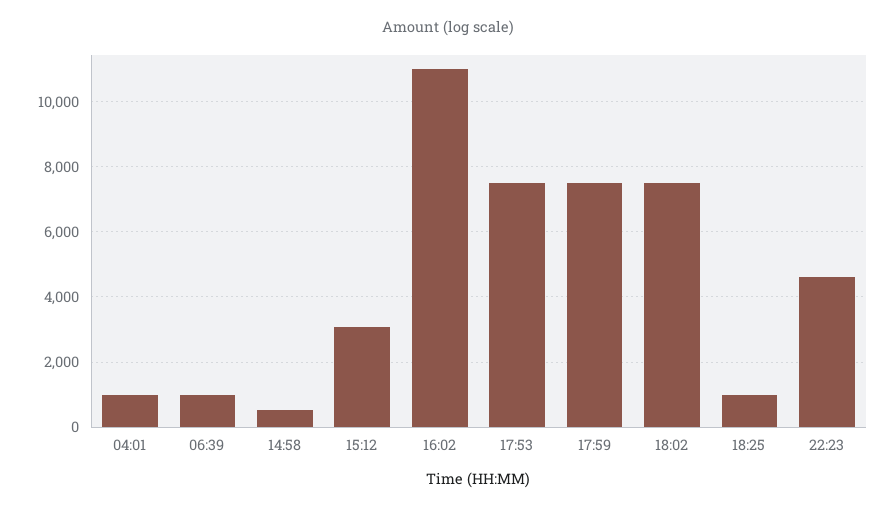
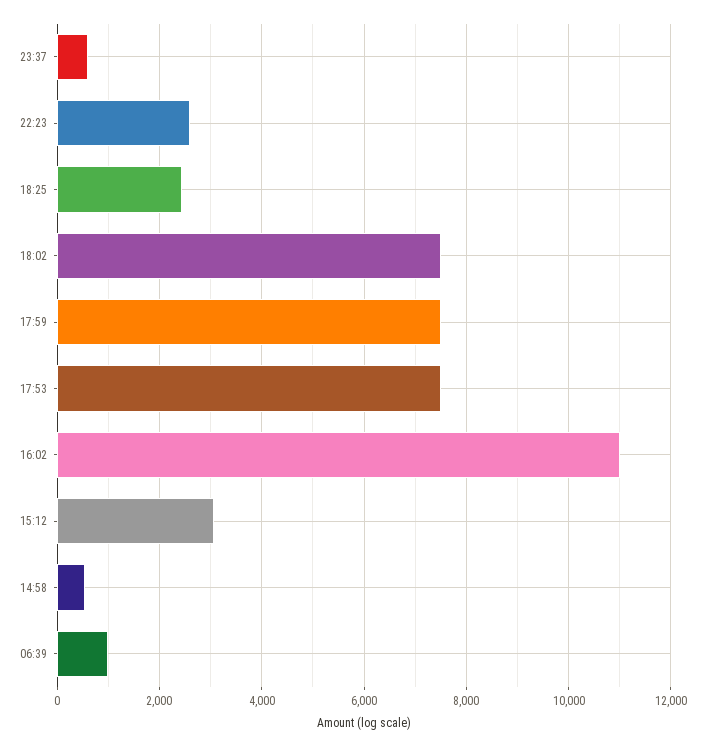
04:01: 1000 -> none
18:25: 1000 -> 2400
22:23: 4600 -> 2600
23:37: none -> 600

